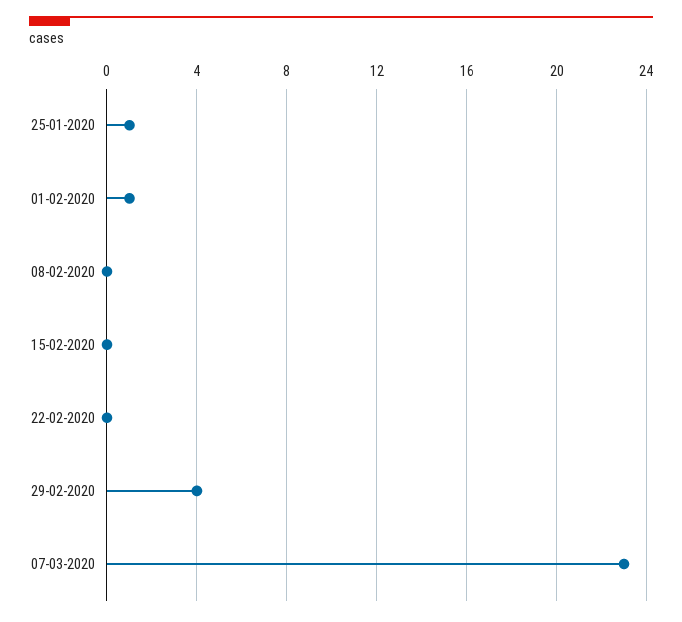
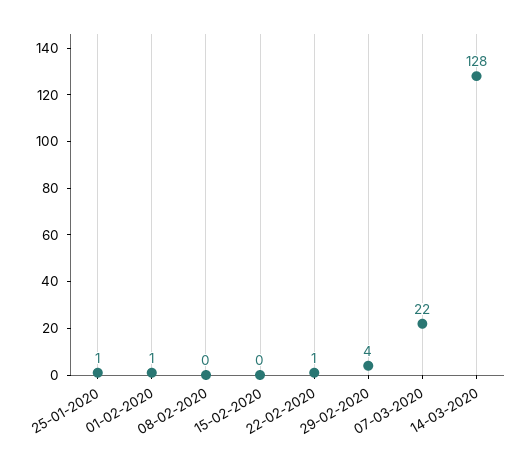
22-02-2020: 0 -> 1
07-03-2020: 23 -> 22
14-03-2020: none -> 128

